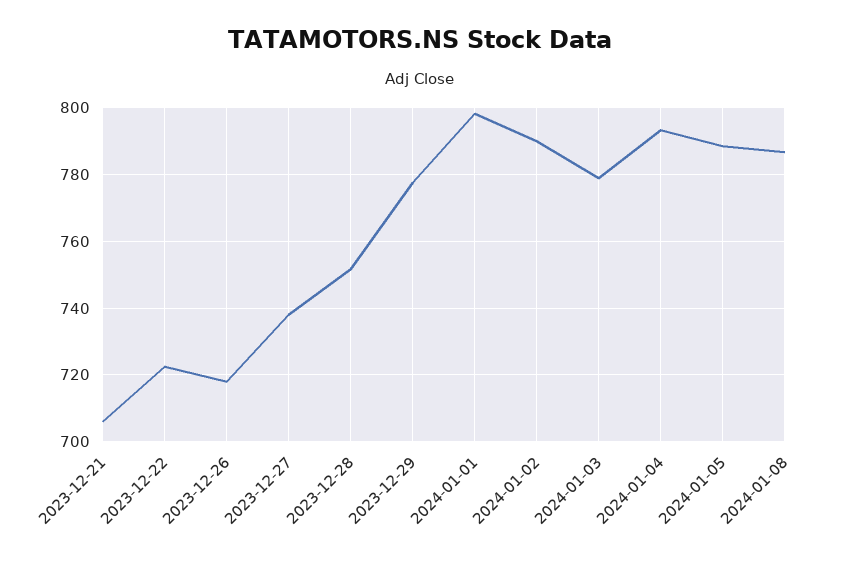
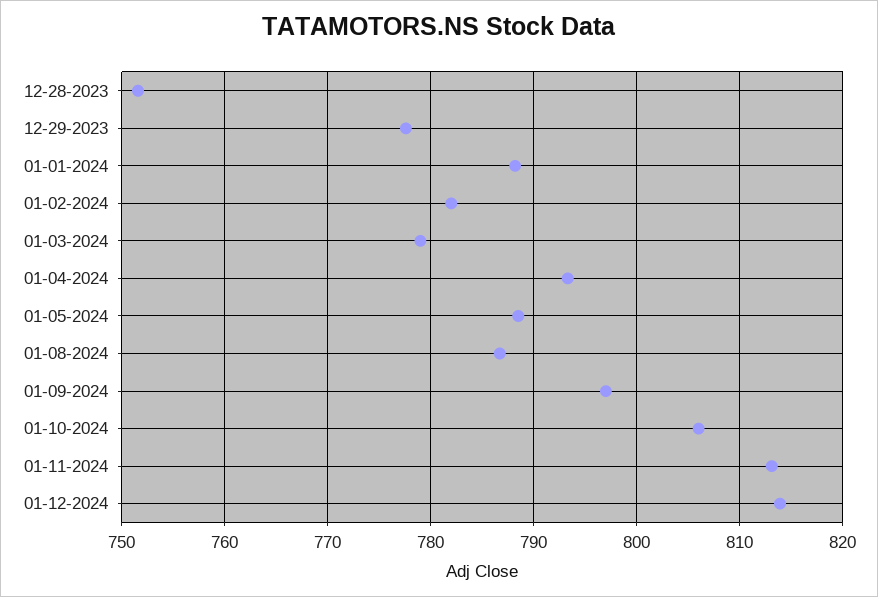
2023-12-21: 706 -> none
2023-12-22: 722 -> none
2023-12-26: 718 -> none
2023-12-27: 738 -> none
2024-01-01: 798 -> 788
2024-01-02: 790 -> 782
01-09-2024: none -> 797
01-10-2024: none -> 806
01-11-2024: none -> 813
01-12-2024: none -> 814

